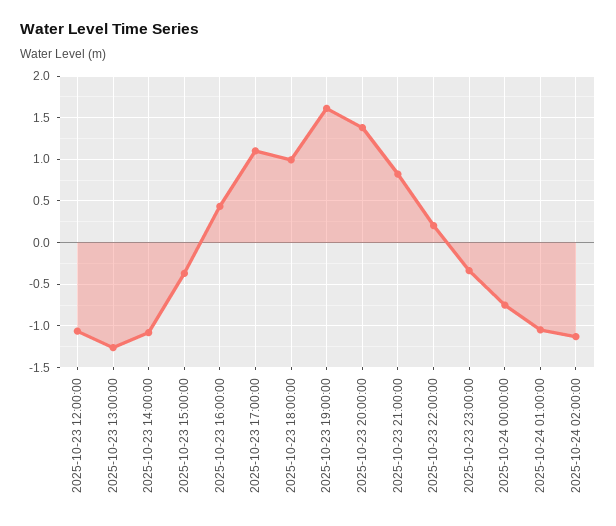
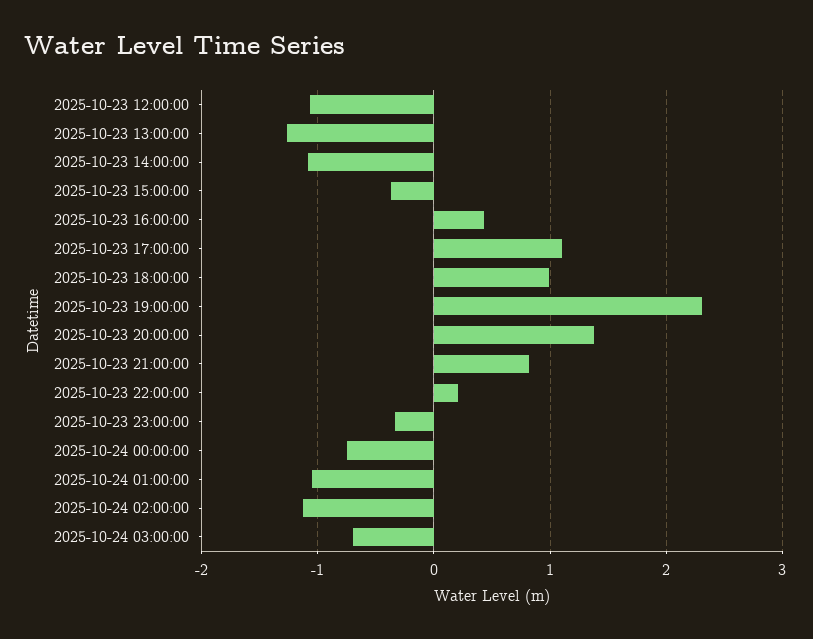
2025-10-23 19:00:00: 1.6 -> 2.3
2025-10-24 03:00:00: none -> -0.7

